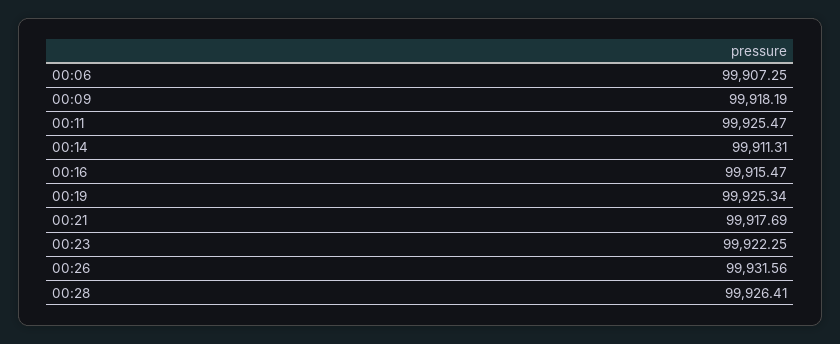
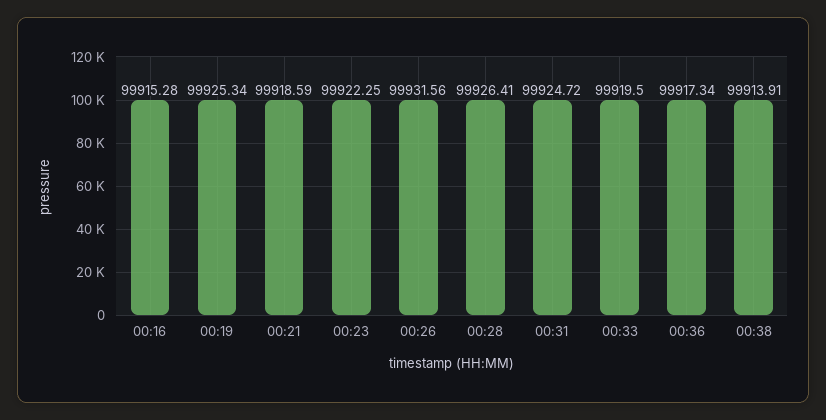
00:06: 99907.25 -> none
00:09: 99918.19 -> none
00:11: 99925.47 -> none
00:14: 99911.31 -> none
00:16: 99915.47 -> 99915.28
00:21: 99917.69 -> 99918.59
00:31: none -> 99924.72
00:33: none -> 99919.5
00:36: none -> 99917.34
00:38: none -> 99913.91

